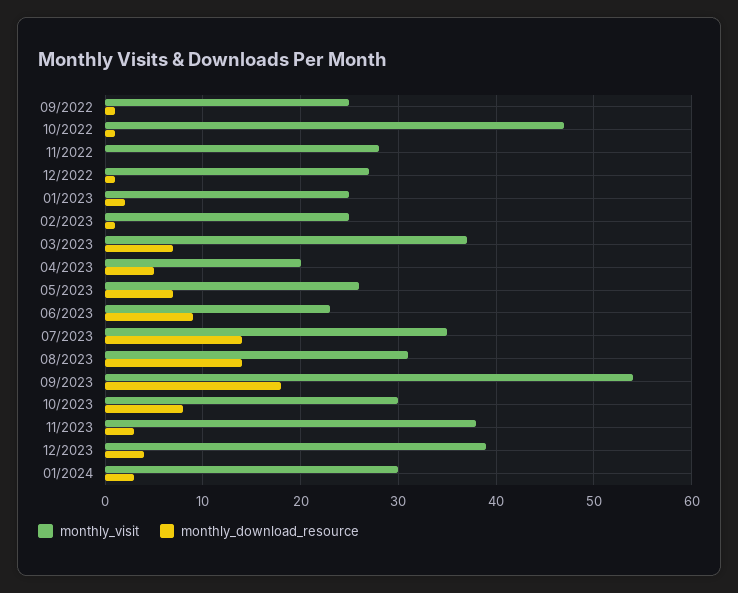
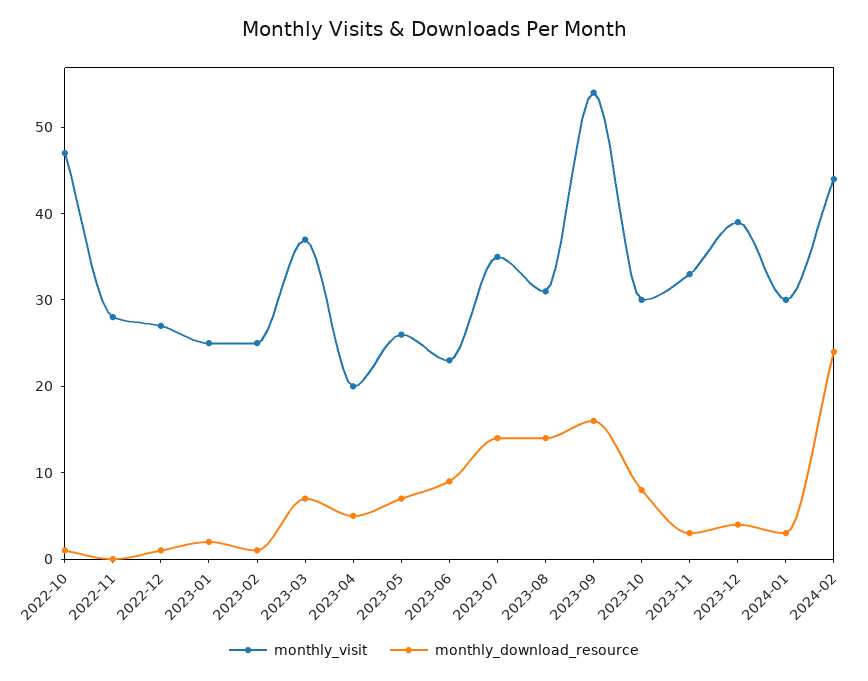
monthly_visit, 09/2022: 25 -> none
monthly_download_resource, 09/2022: 1 -> none
monthly_download_resource, 09/2023: 18 -> 16
monthly_visit, 11/2023: 38 -> 33
monthly_visit, 2024-02: none -> 44
monthly_download_resource, 2024-02: none -> 24

